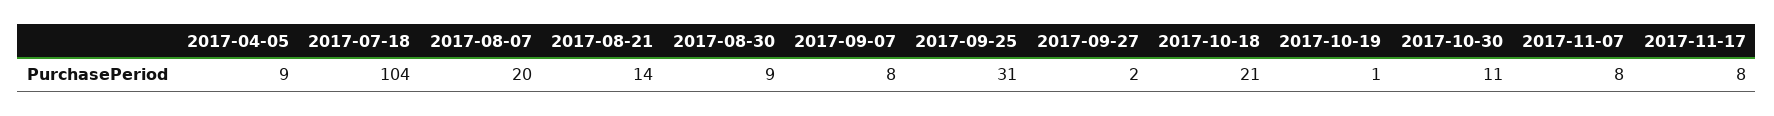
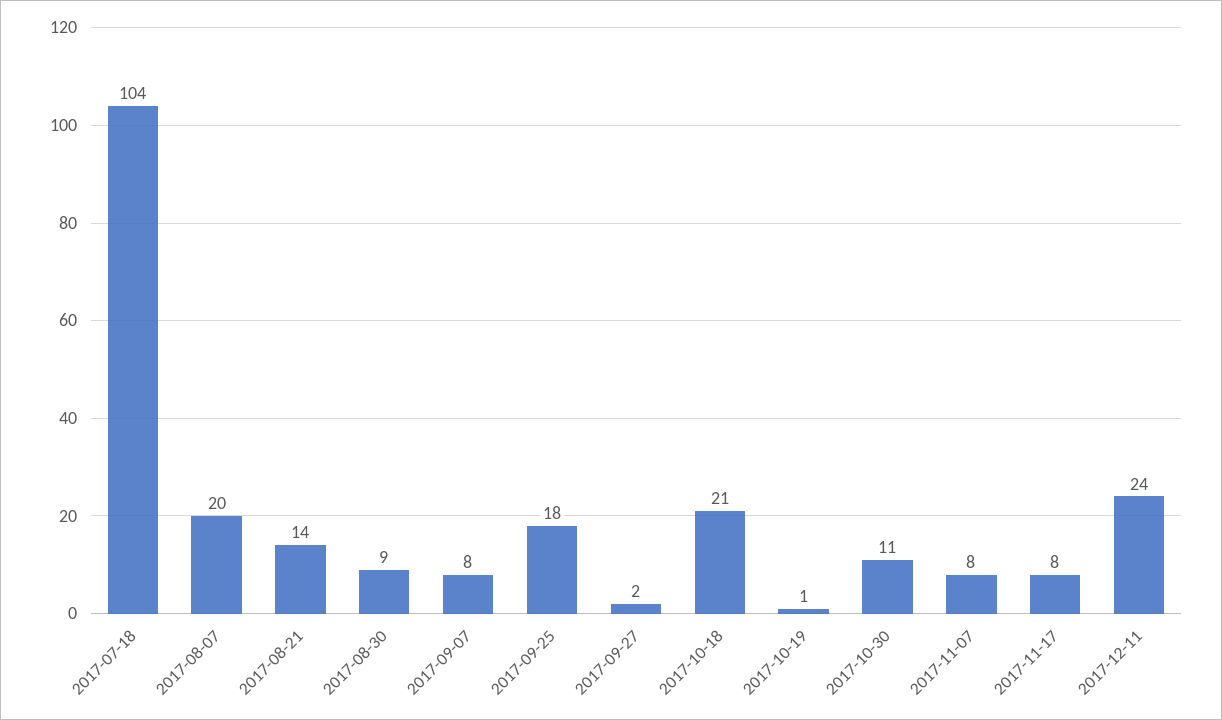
2017-04-05: 9 -> none
2017-09-25: 31 -> 18
2017-12-11: none -> 24

